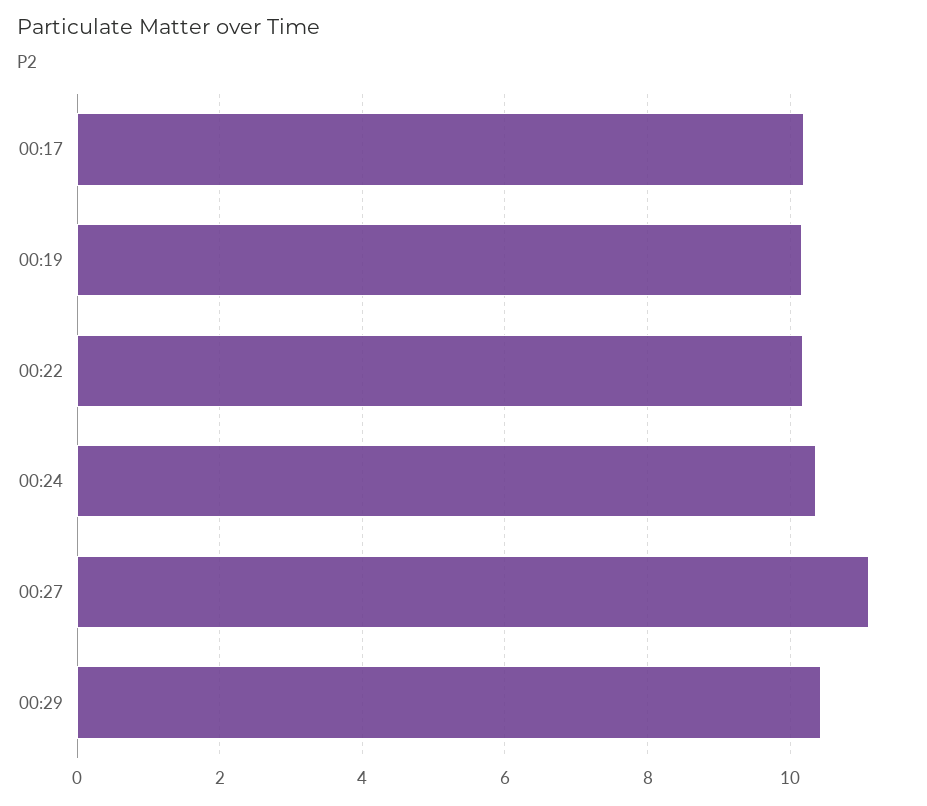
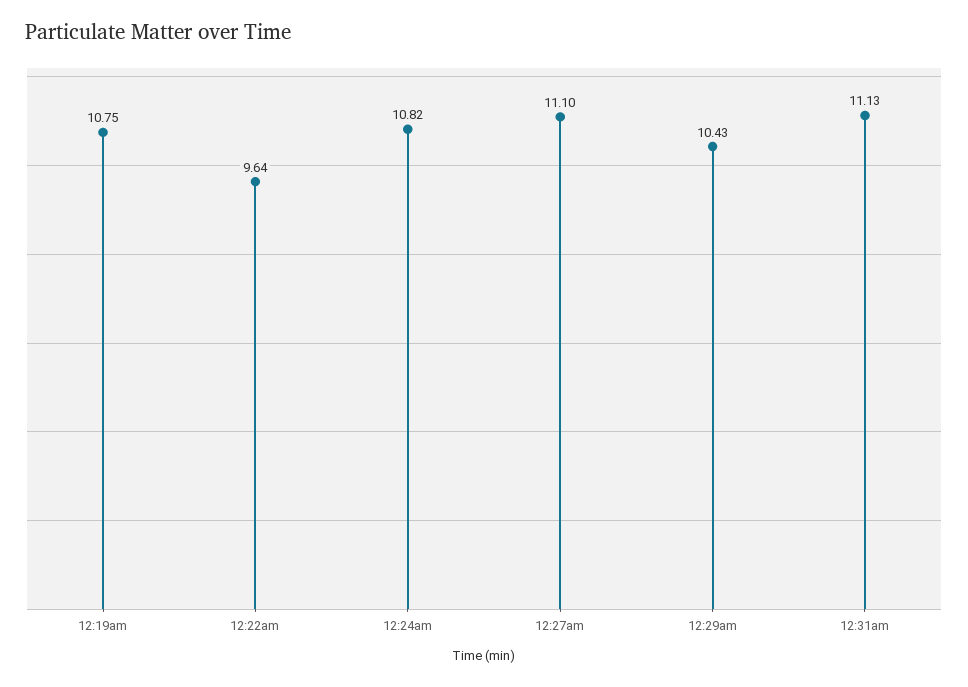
00:17: 10.2 -> none
00:19: 10.2 -> 10.75
00:22: 10.2 -> 9.64
00:24: 10.4 -> 10.82
12:31am: none -> 11.13

